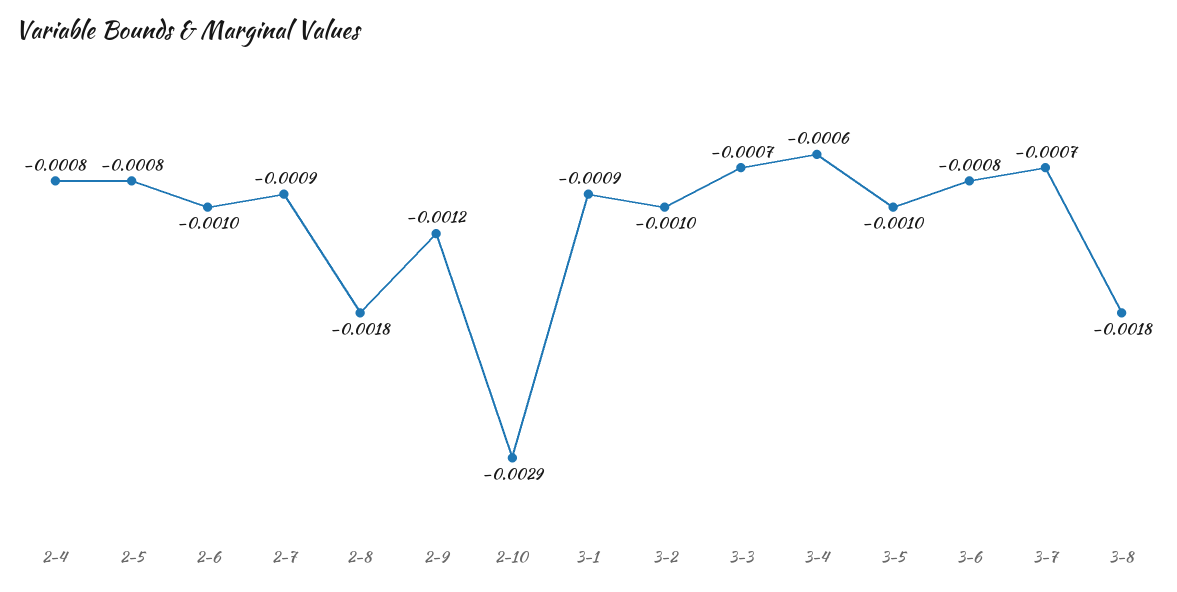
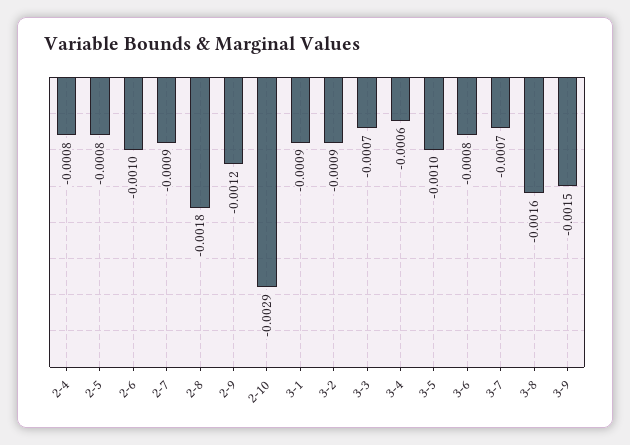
3-2: -0.001 -> -0.0009
3-8: -0.0018 -> -0.0016
3-9: none -> -0.0015

